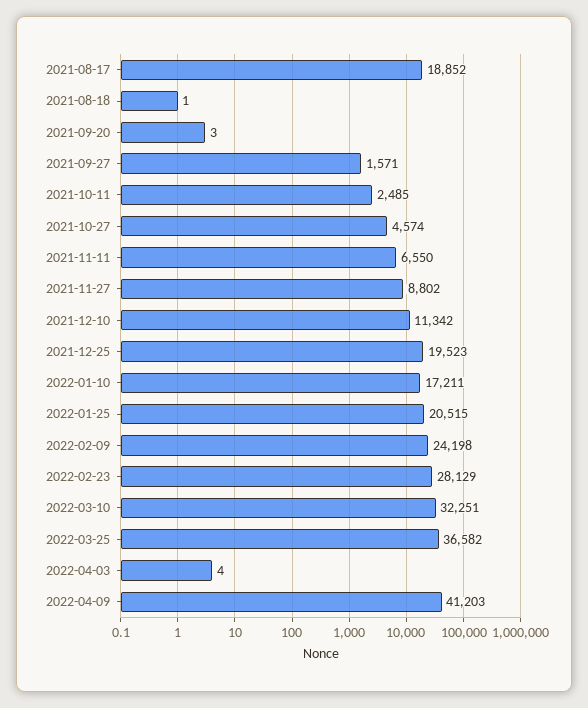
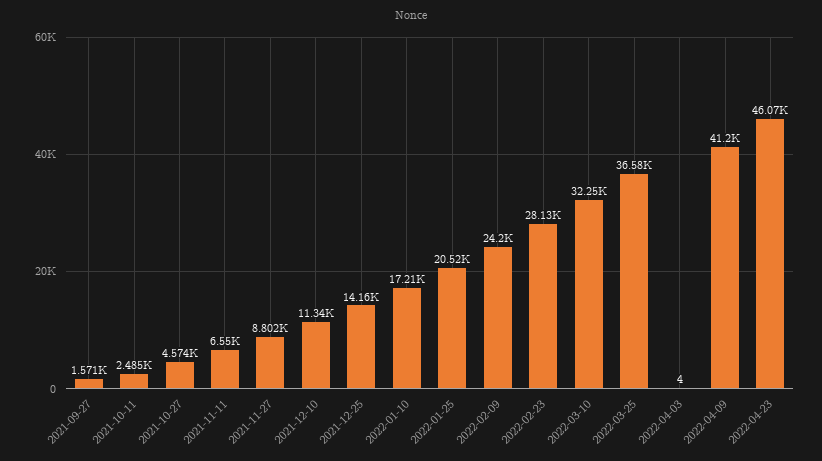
2021-08-17: 18852 -> none
2021-08-18: 1 -> none
2021-09-20: 3 -> none
2021-12-25: 19523 -> 14160
2022-04-23: none -> 46070

